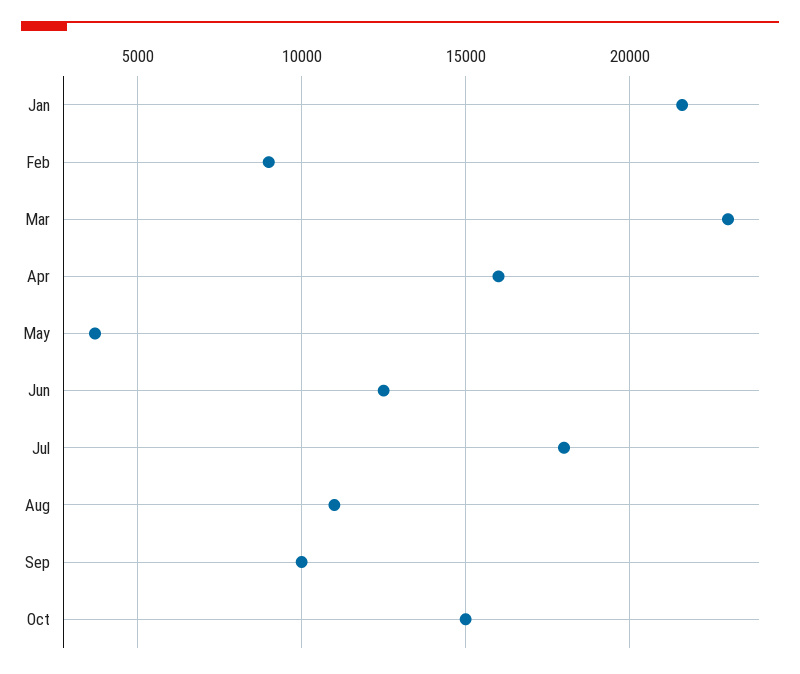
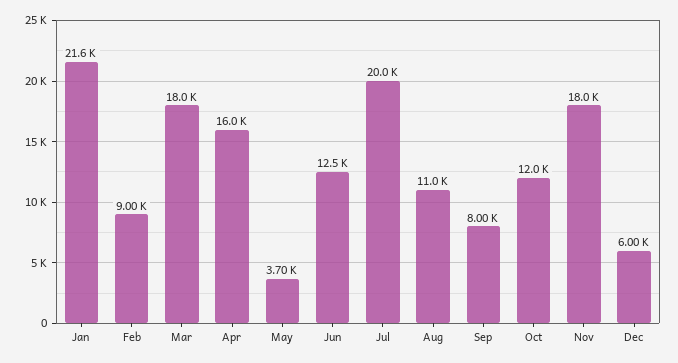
Mar: 23000 -> 18000
Jul: 18000 -> 20000
Sep: 10000 -> 8000
Oct: 15000 -> 12000
Nov: none -> 18000
Dec: none -> 6000

